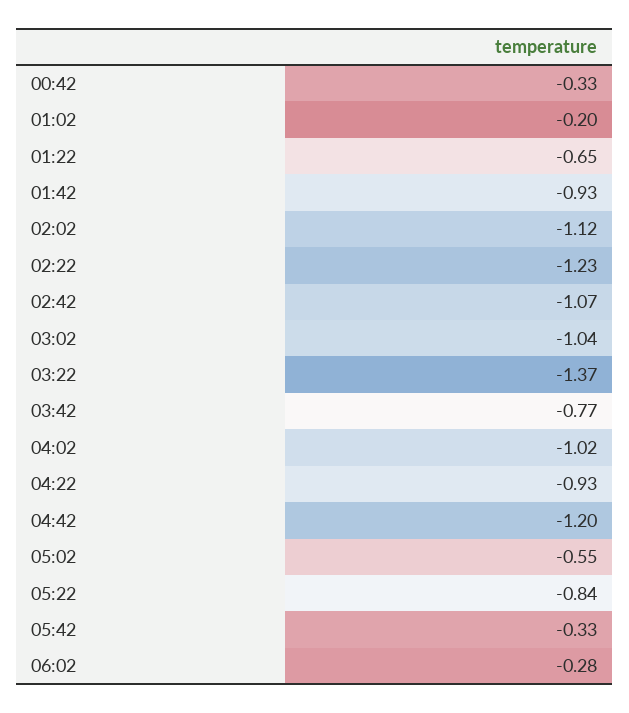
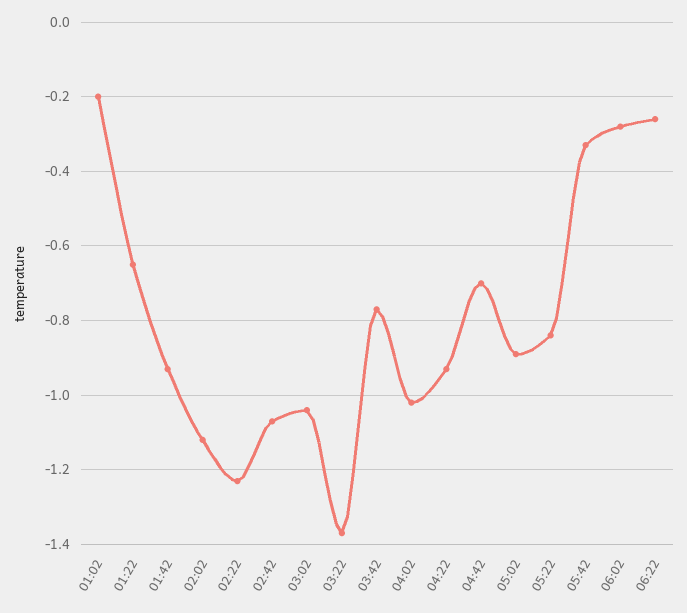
00:42: -0.33 -> none
04:42: -1.2 -> -0.7
05:02: -0.55 -> -0.9
06:22: none -> -0.25

